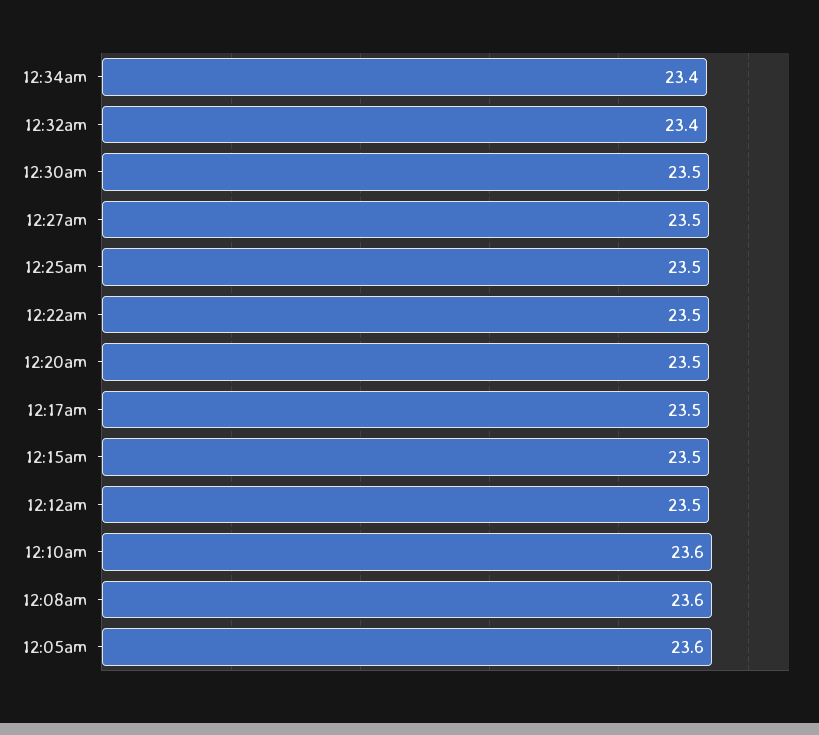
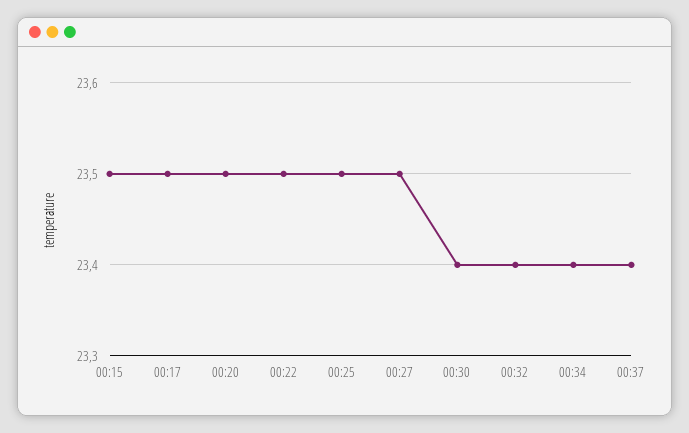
12:30am: 23.5 -> 23.4
12:12am: 23.5 -> none
12:10am: 23.6 -> none
12:08am: 23.6 -> none
12:05am: 23.6 -> none
00:37: none -> 23.4

